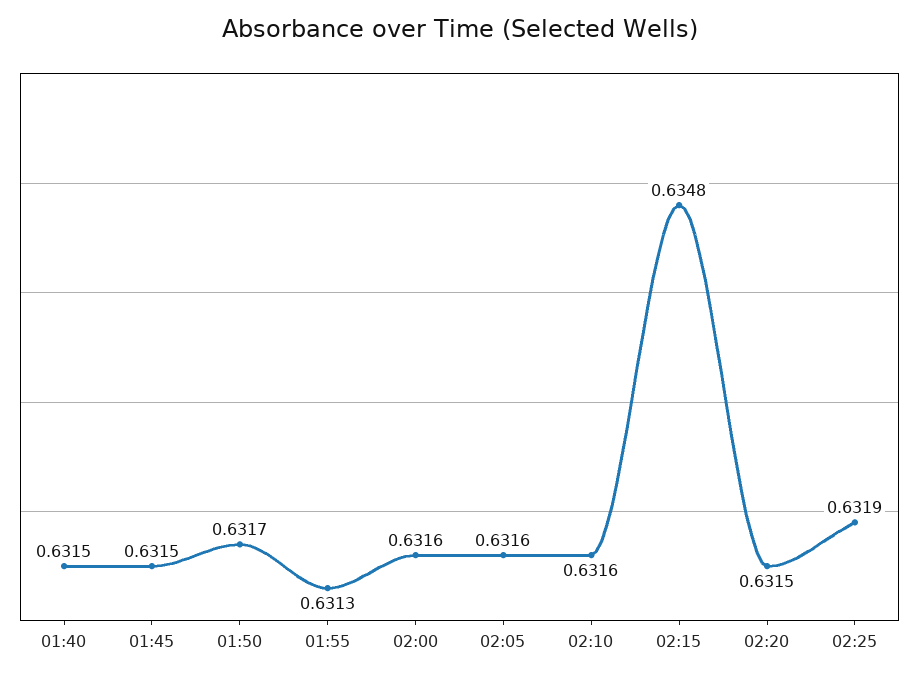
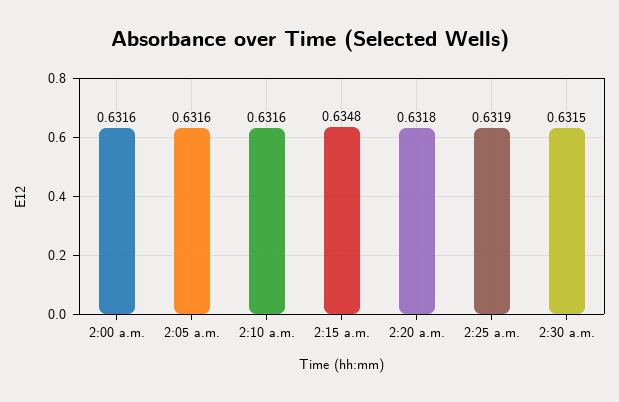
01:40: 0.6315 -> none
01:45: 0.6315 -> none
01:50: 0.6317 -> none
01:55: 0.6313 -> none
02:20: 0.6315 -> 0.6318
2:30 a.m.: none -> 0.6315

